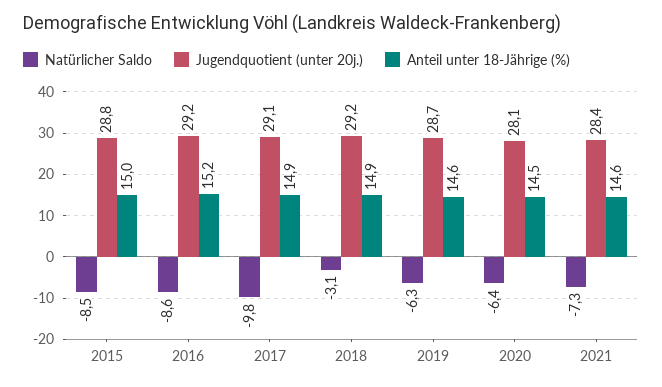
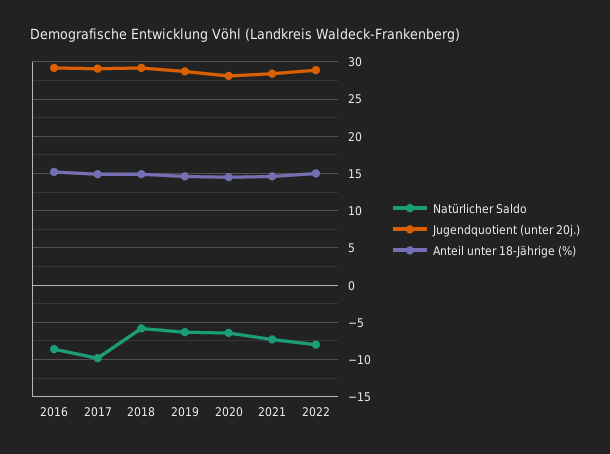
Natürlicher Saldo, 2015: -8.5 -> none
Jugendquotient (unter 20j.), 2015: 28.8 -> none
Anteil unter 18-Jährige (%), 2015: 15 -> none
Natürlicher Saldo, 2018: -3.1 -> -6
Natürlicher Saldo, 2022: none -> -8
Jugendquotient (unter 20j.), 2022: none -> 29
Anteil unter 18-Jährige (%), 2022: none -> 15

